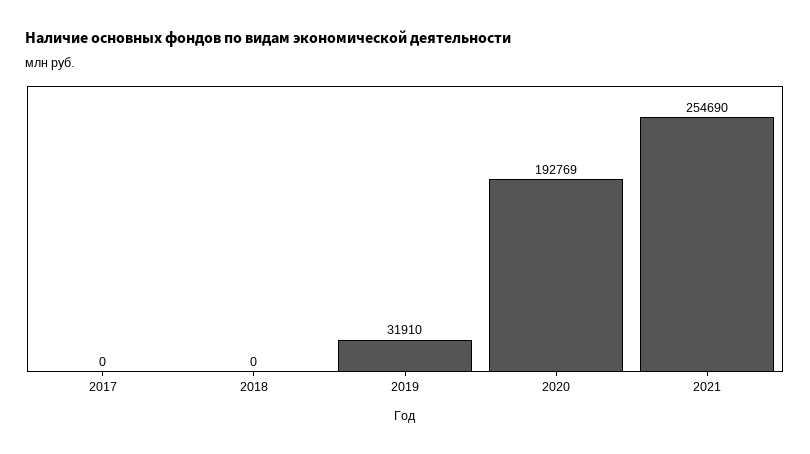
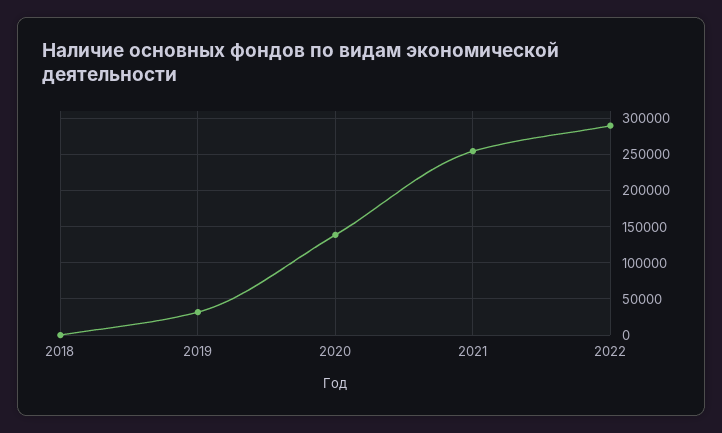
2017: 0 -> none
2020: 192769 -> 140000
2022: none -> 290000

